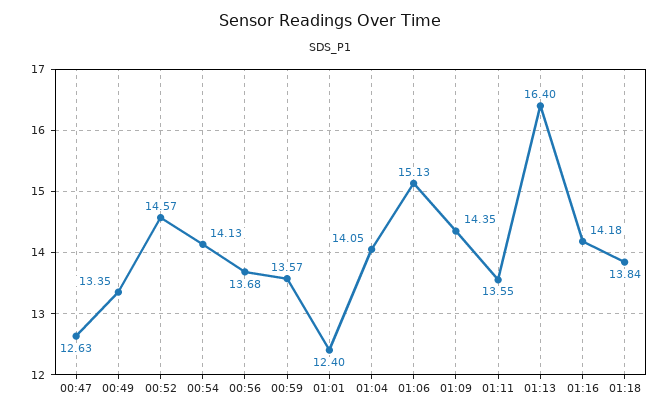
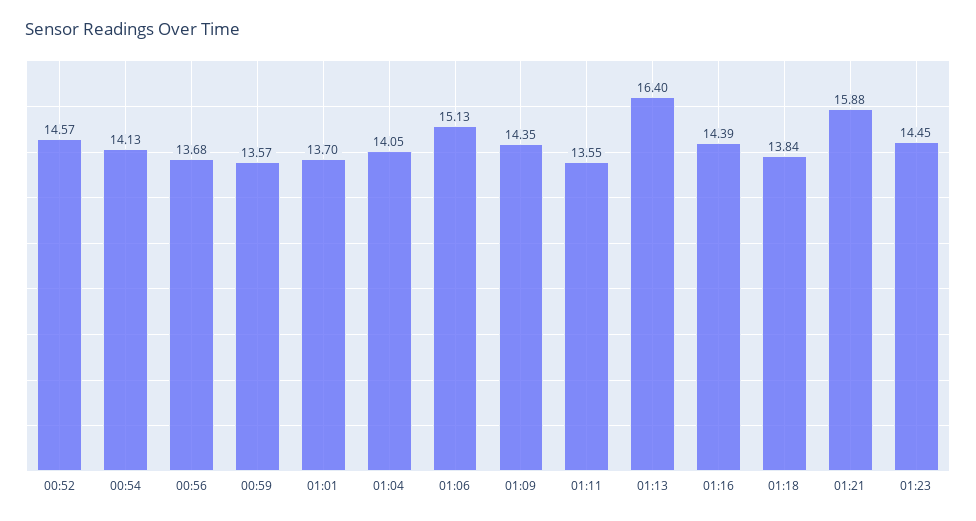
00:47: 12.63 -> none
00:49: 13.35 -> none
01:01: 12.4 -> 13.7
01:16: 14.18 -> 14.39
01:21: none -> 15.88
01:23: none -> 14.45

